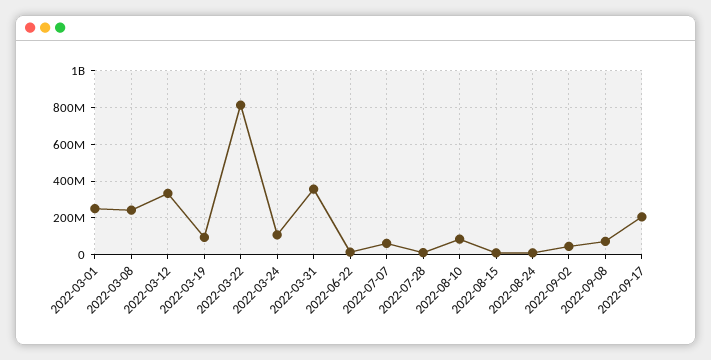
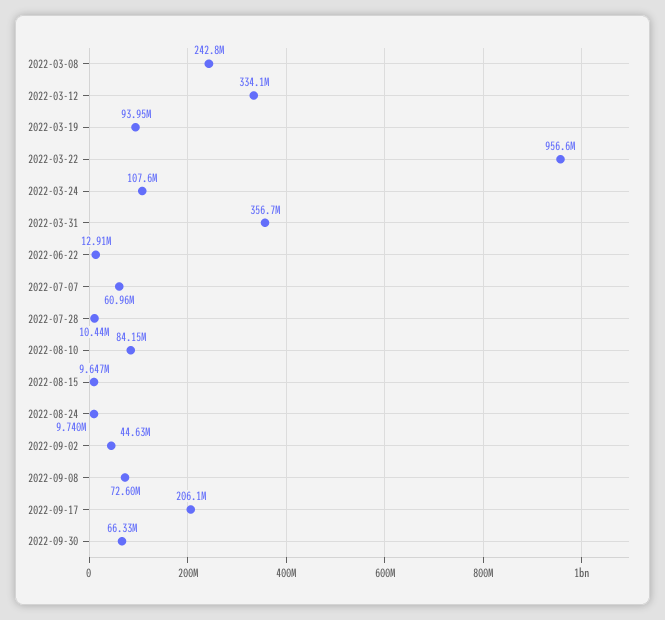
2022-03-01: 250000000 -> none
2022-03-22: 800000000 -> 956600000
2022-09-30: none -> 66330000

